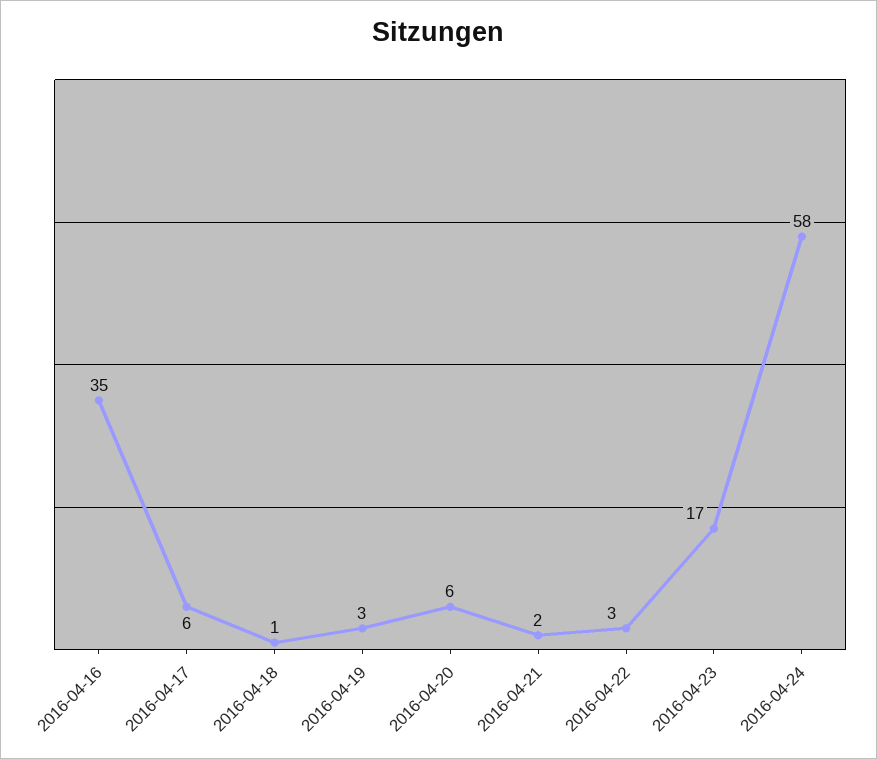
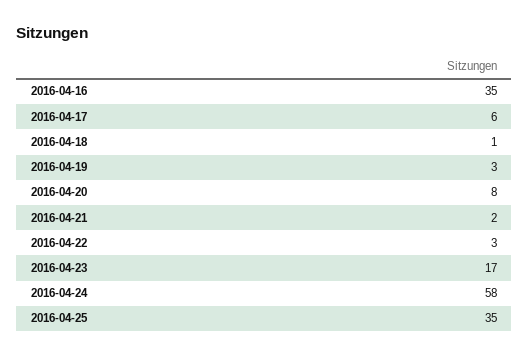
2016-04-20: 6 -> 8
2016-04-25: none -> 35

